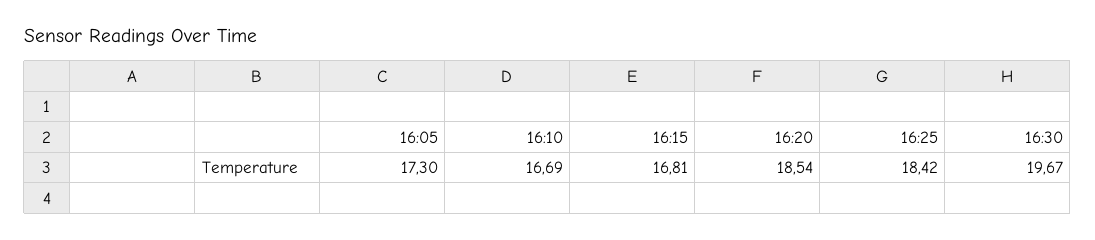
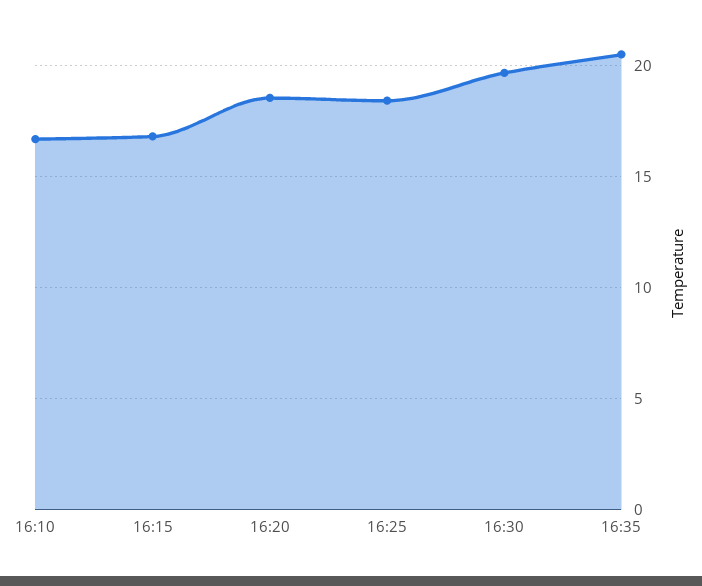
16:05: 17.3 -> none
16:35: none -> 20.5

